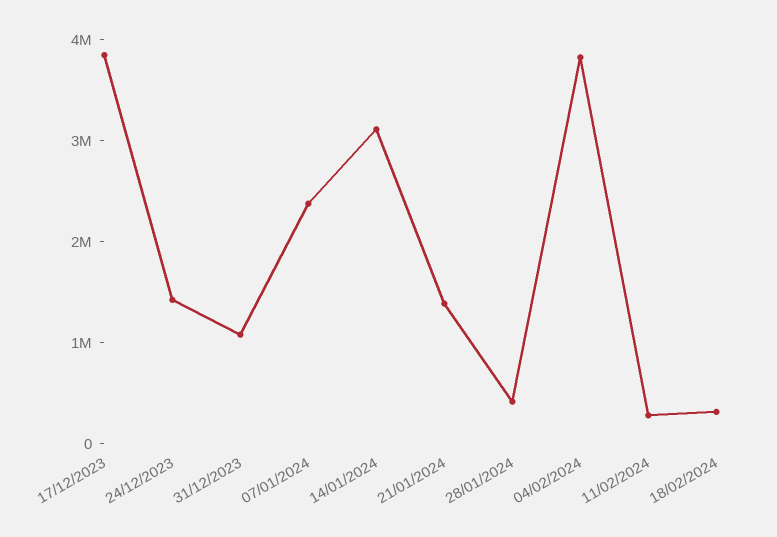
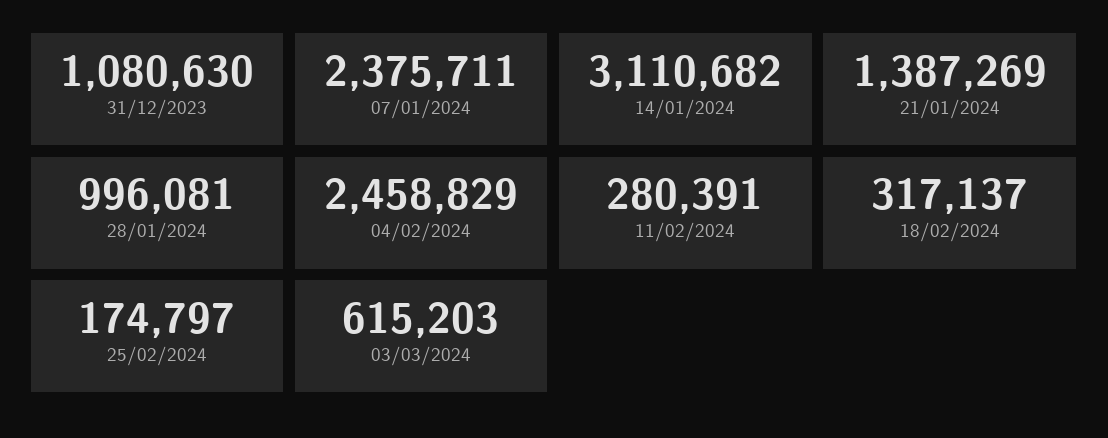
17/12/2023: 3800000 -> none
24/12/2023: 1400000 -> none
28/01/2024: 400000 -> 996081
04/02/2024: 3800000 -> 2458829
25/02/2024: none -> 174797
03/03/2024: none -> 615203

